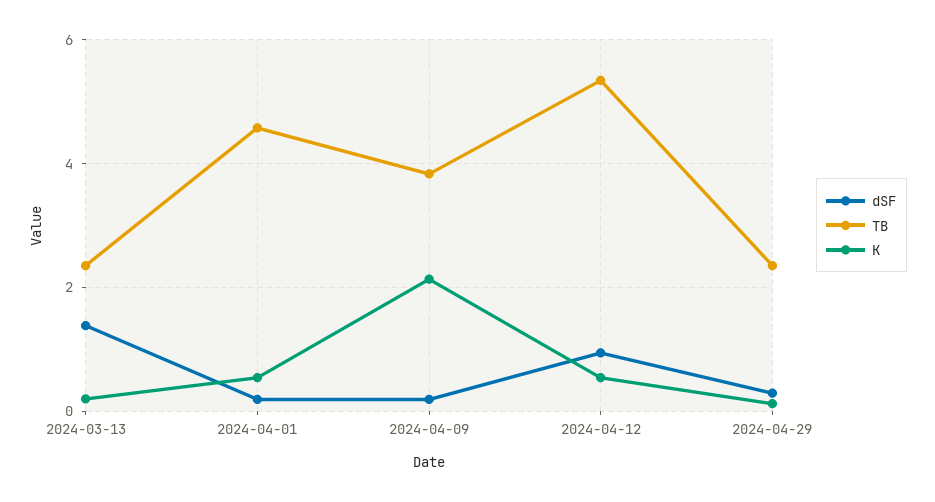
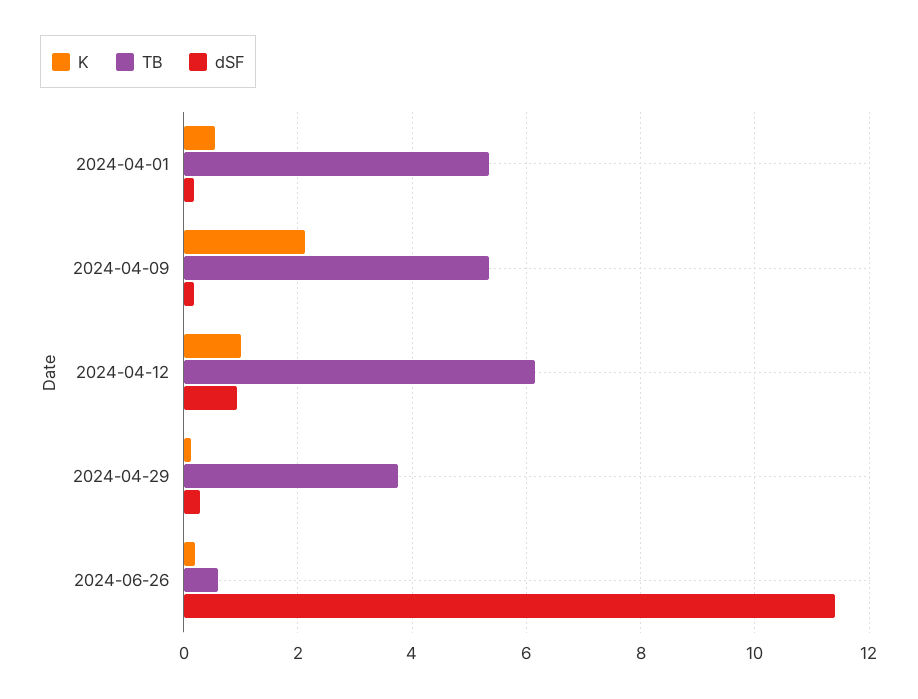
dSF, 2024-03-13: 1.4 -> none
TB, 2024-03-13: 2.4 -> none
K, 2024-03-13: 0.2 -> none
TB, 2024-04-01: 4.6 -> 5.4
TB, 2024-04-09: 3.8 -> 5.4
TB, 2024-04-12: 5.4 -> 6.2
K, 2024-04-12: 0.6 -> 1
TB, 2024-04-29: 2.4 -> 3.8
K, 2024-06-26: none -> 0.2
TB, 2024-06-26: none -> 0.6
dSF, 2024-06-26: none -> 11.4

